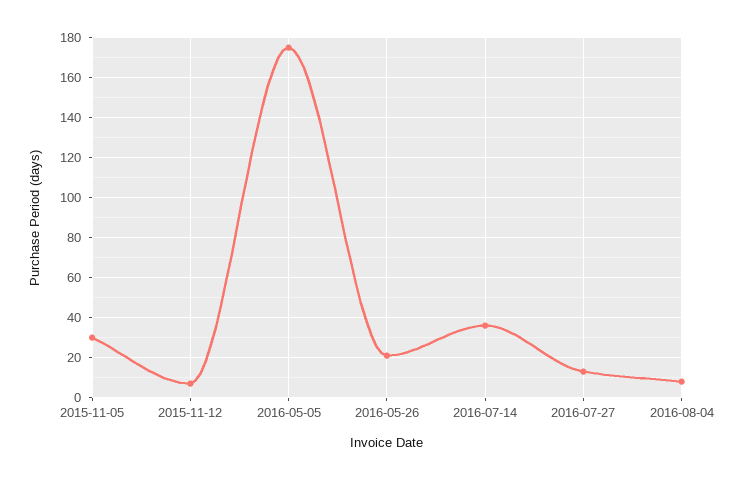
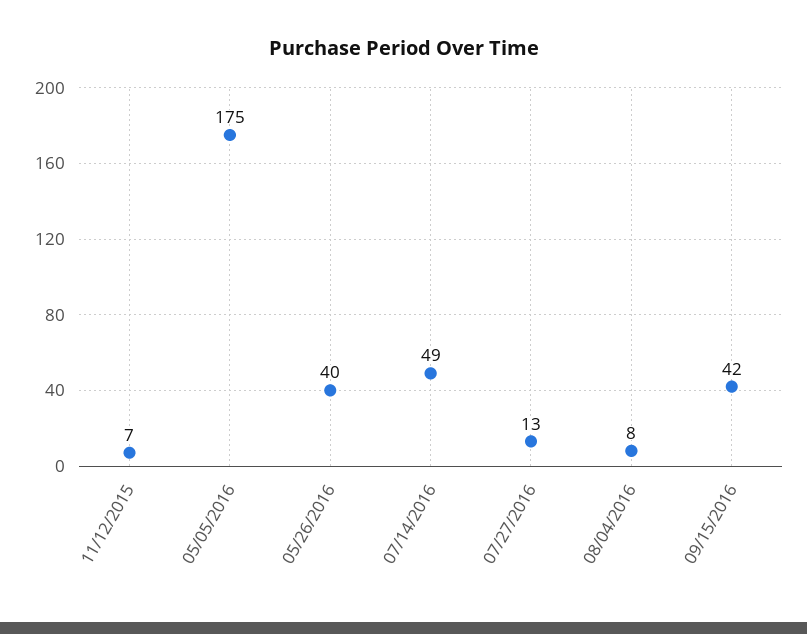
2015-11-05: 30 -> none
2016-05-26: 20 -> 40
2016-07-14: 35 -> 49
09/15/2016: none -> 42

